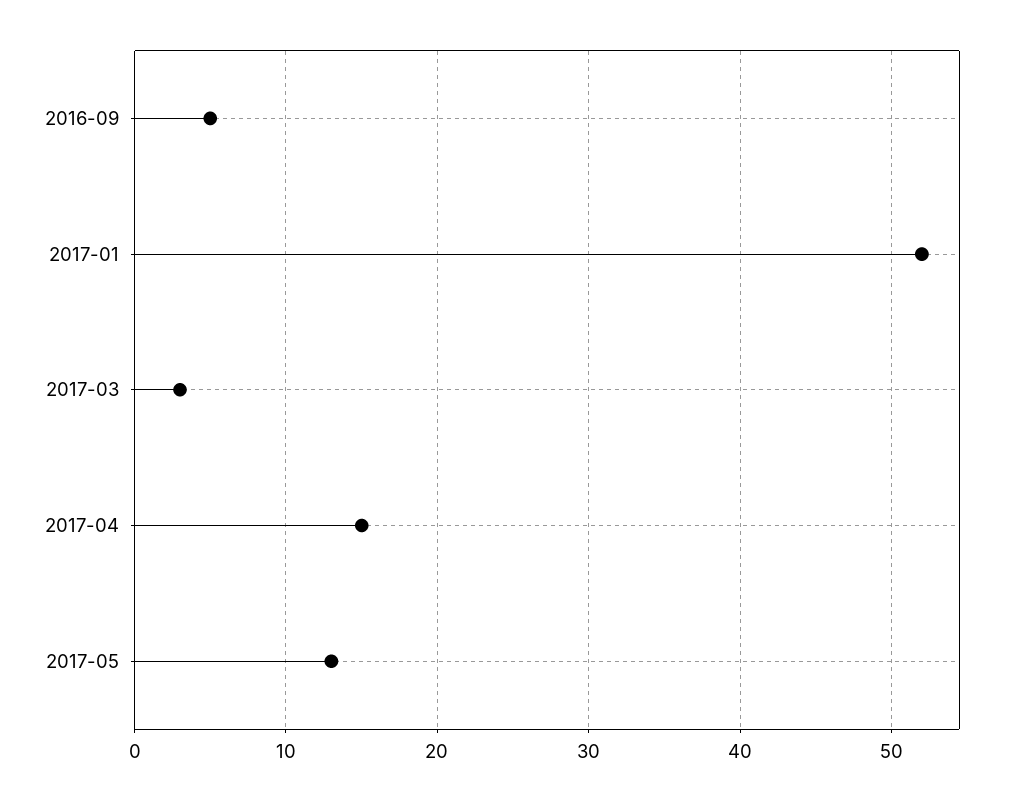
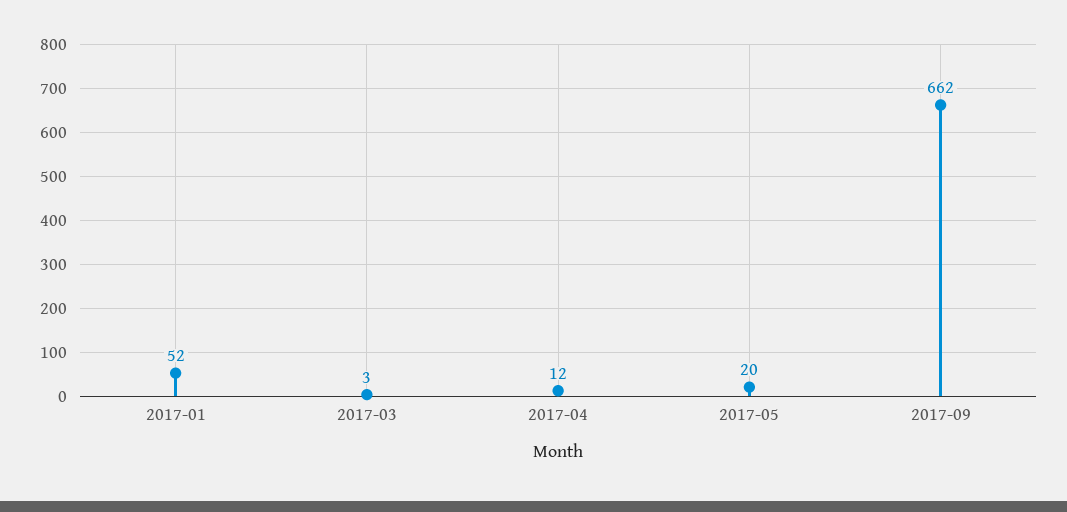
2016-09: 5 -> none
2017-04: 15 -> 12
2017-05: 13 -> 20
2017-09: none -> 662

